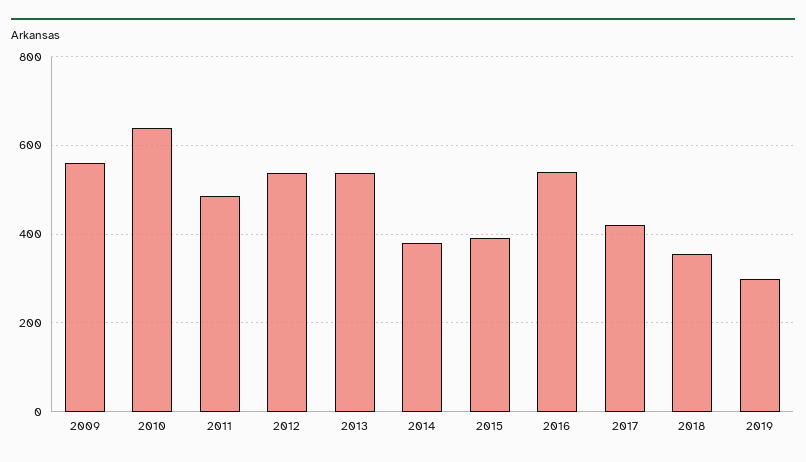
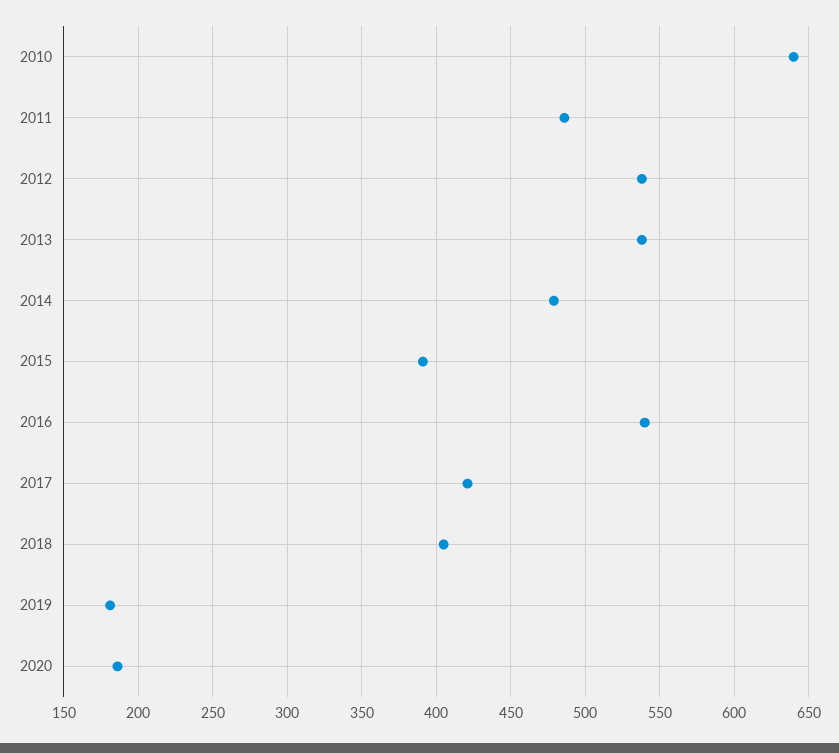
2009: 560 -> none
2014: 380 -> 480
2018: 360 -> 405
2019: 300 -> 180
2020: none -> 185

